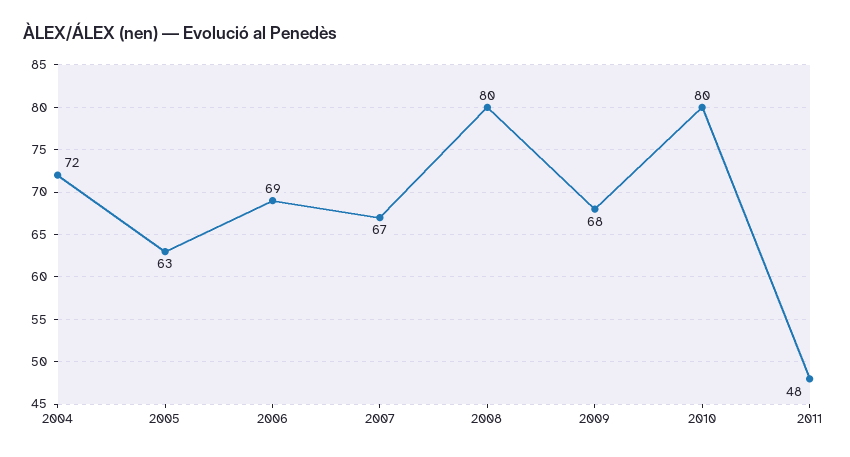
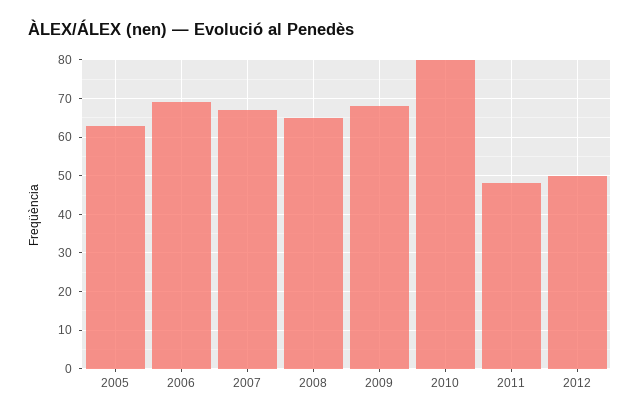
2004: 72 -> none
2008: 80 -> 65
2012: none -> 50

